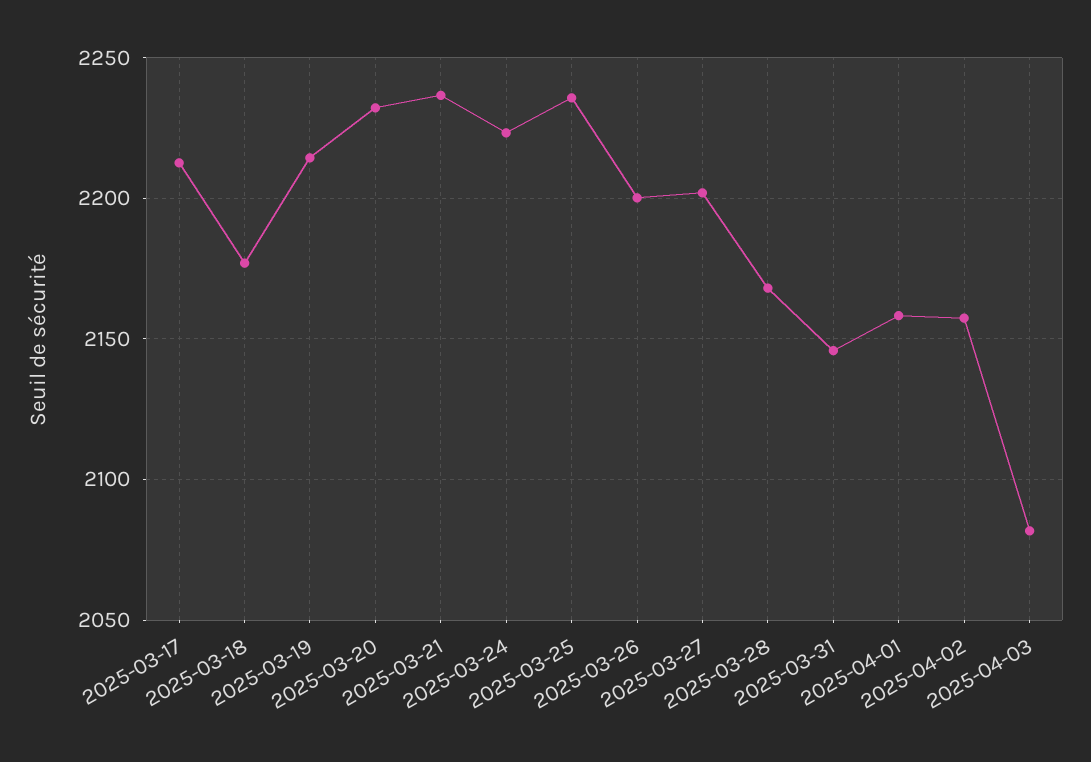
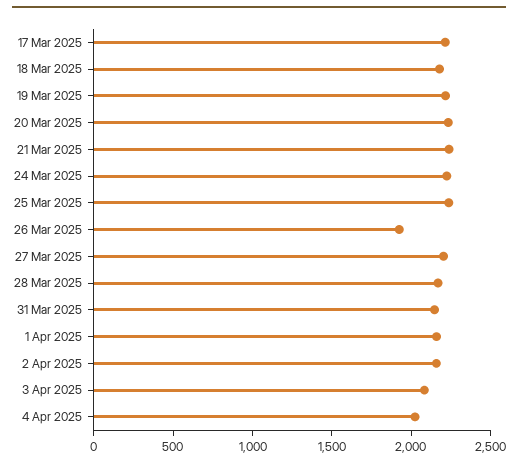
2025-03-26: 2200 -> 1900
4 Apr 2025: none -> 2000

